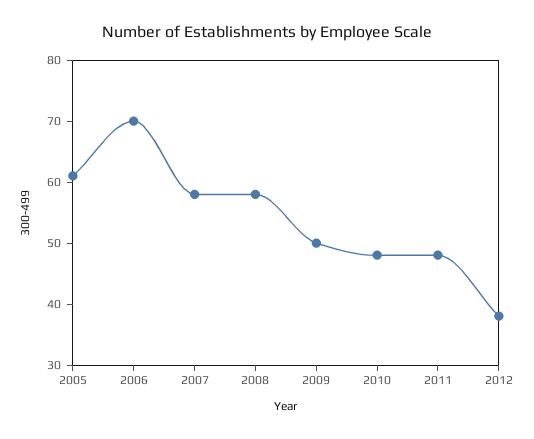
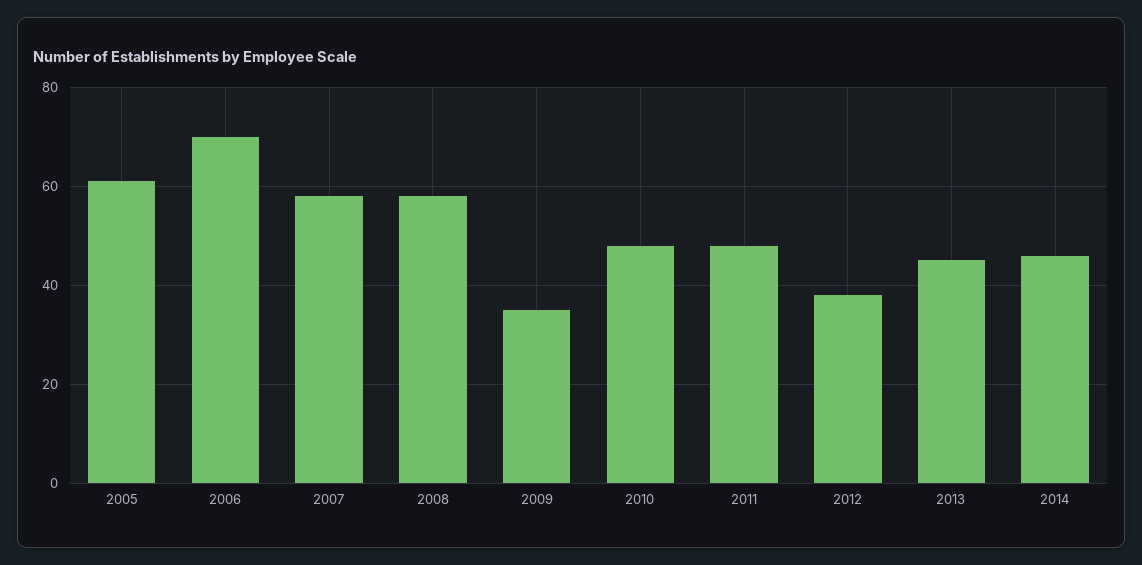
2009: 50 -> 35
2013: none -> 45
2014: none -> 45

